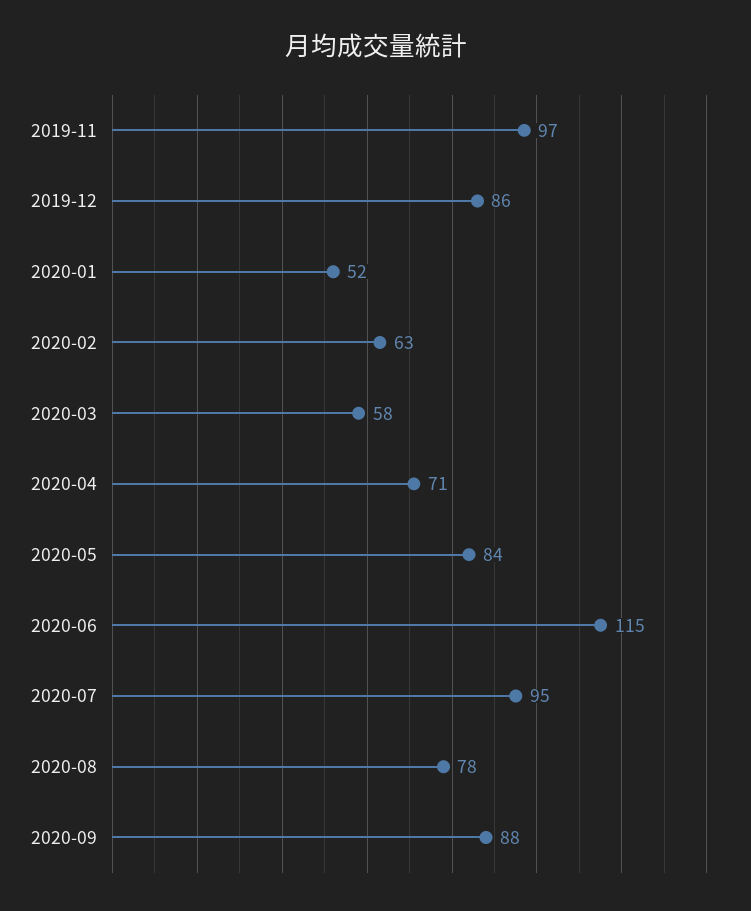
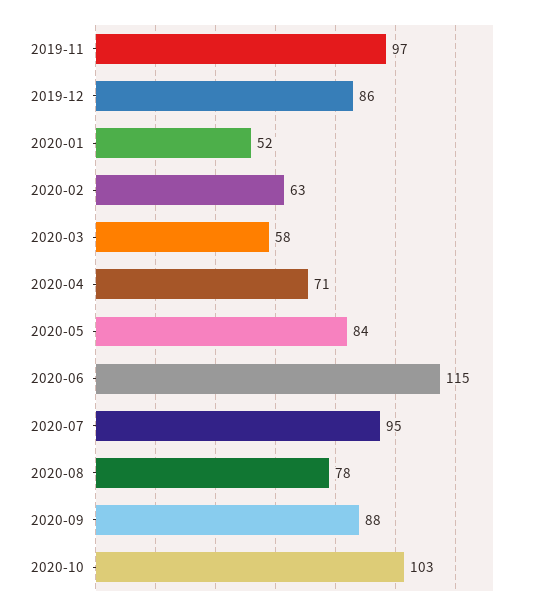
2020-10: none -> 103

